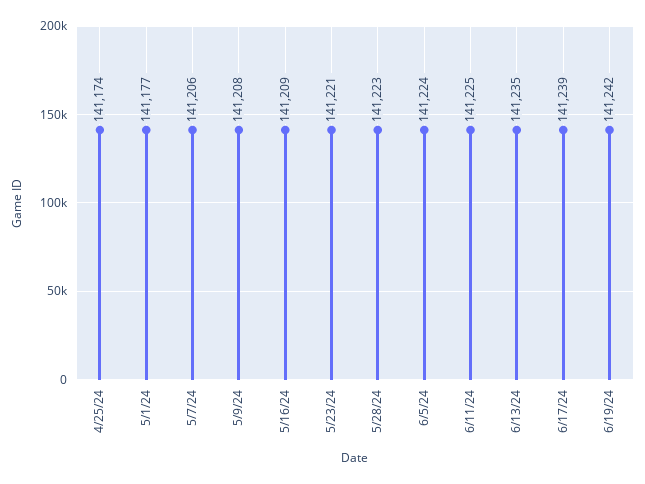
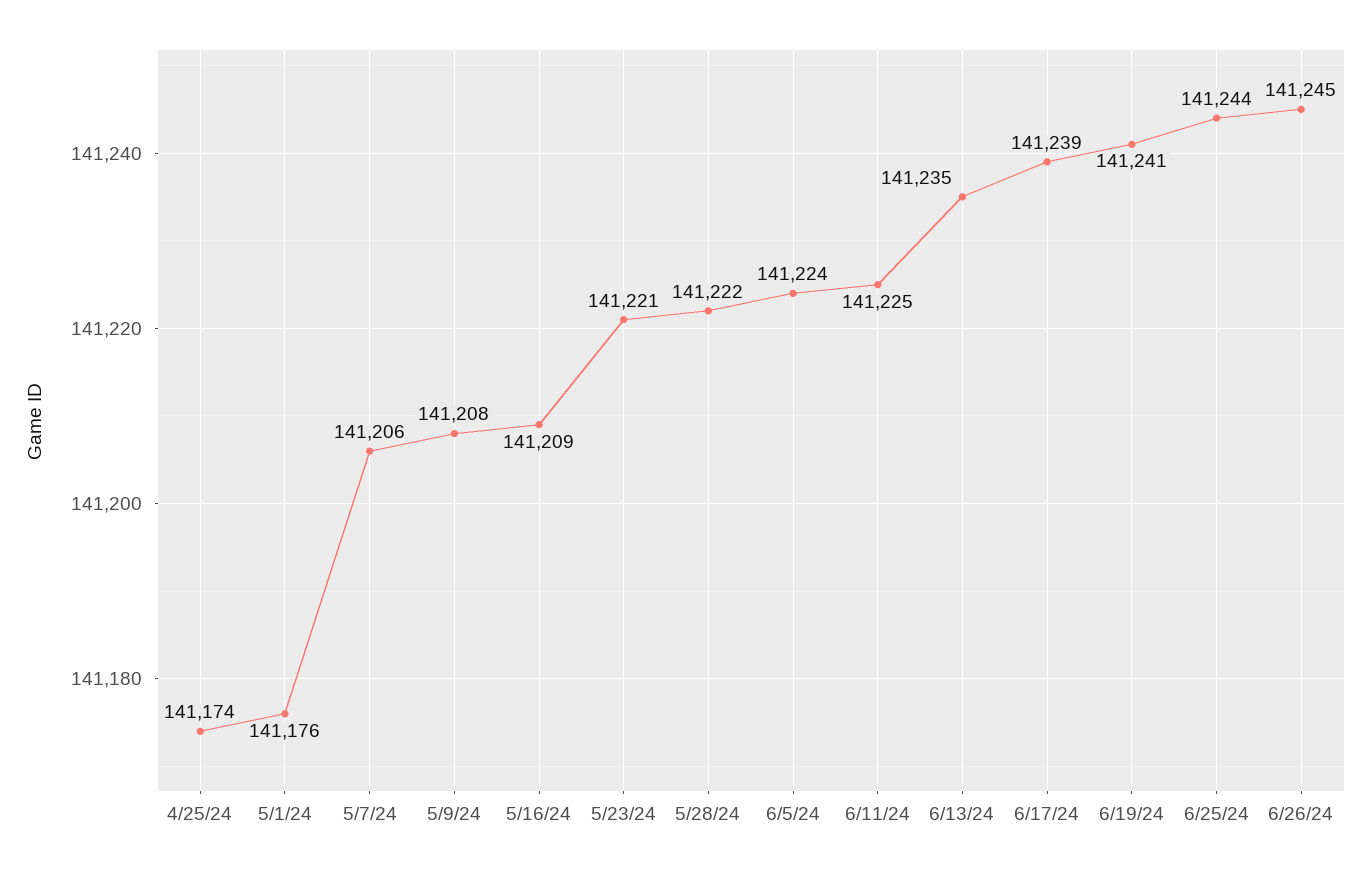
5/1/24: 141177 -> 141176
5/28/24: 141223 -> 141222
6/19/24: 141242 -> 141241
6/25/24: none -> 141244
6/26/24: none -> 141245

